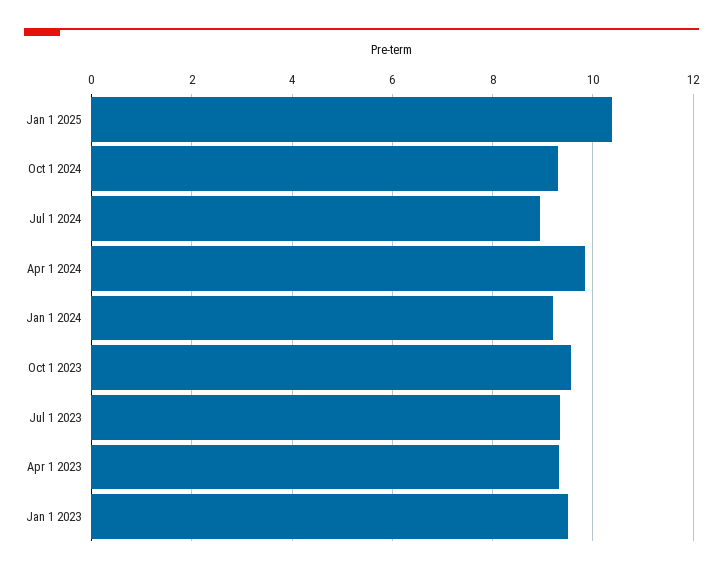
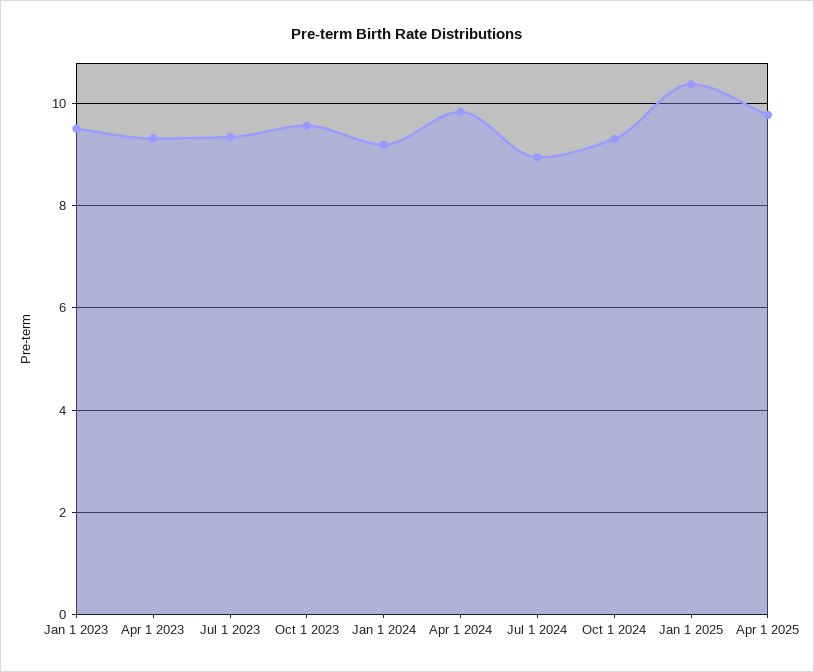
Apr 1 2025: none -> 9.8

